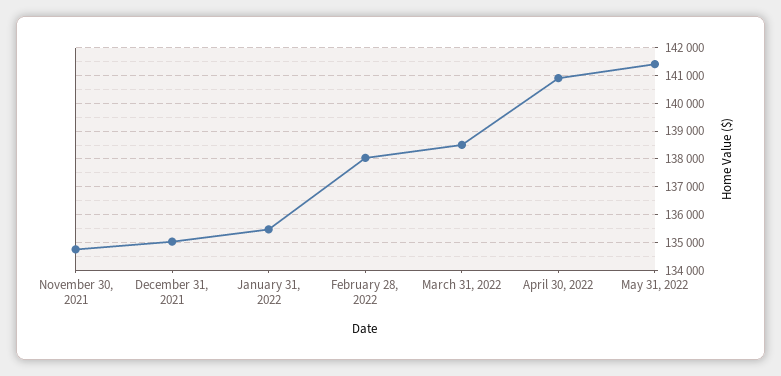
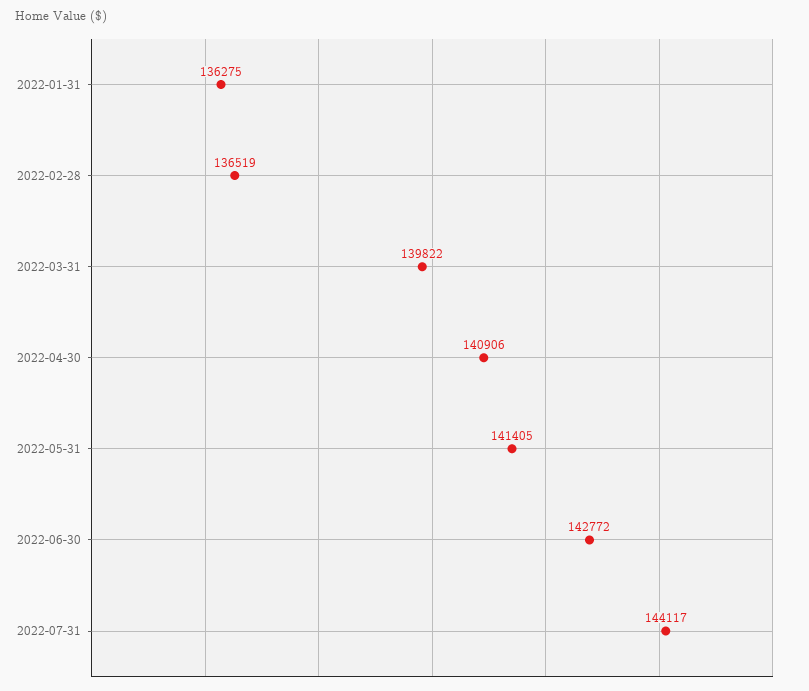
November 30, 2021: 134750 -> none
December 31, 2021: 135000 -> none
January 31, 2022: 135500 -> 136275
February 28, 2022: 138000 -> 136519
March 31, 2022: 138500 -> 139822
2022-06-30: none -> 142772
2022-07-31: none -> 144117

